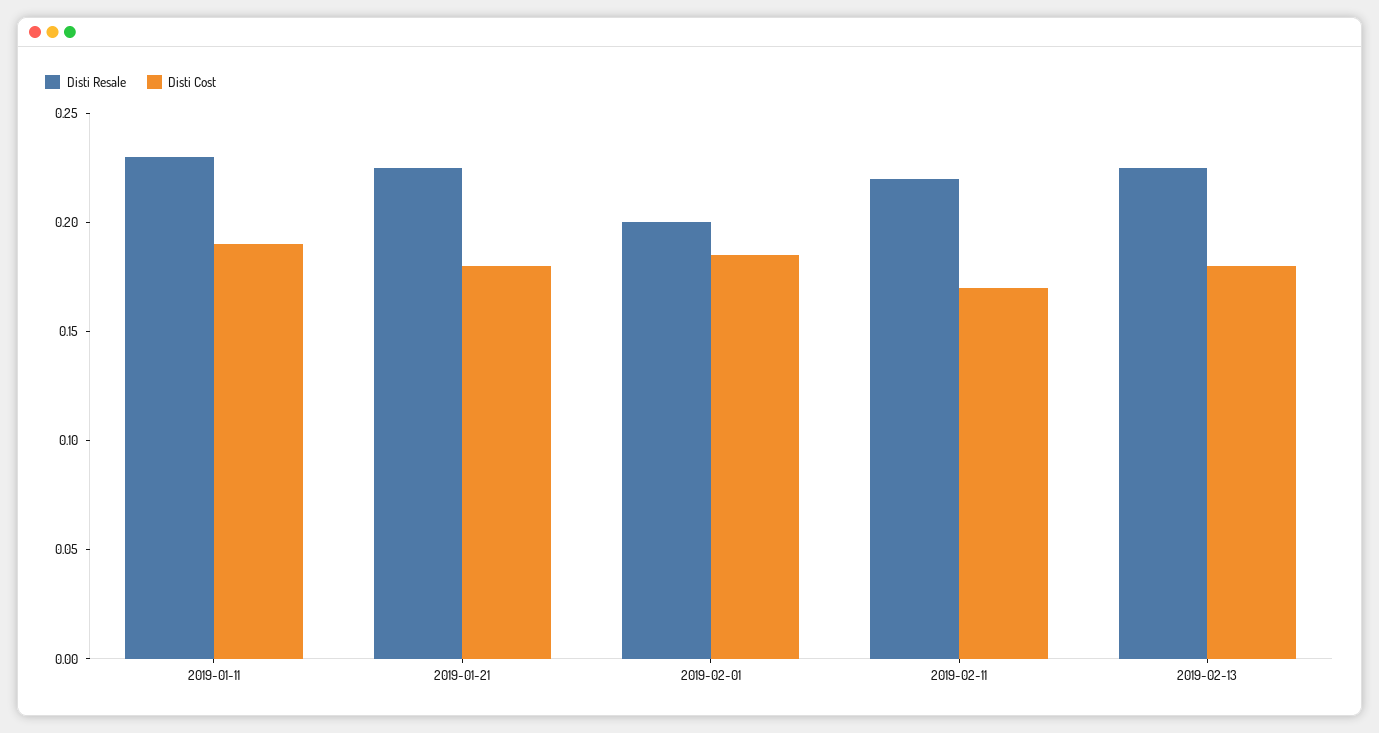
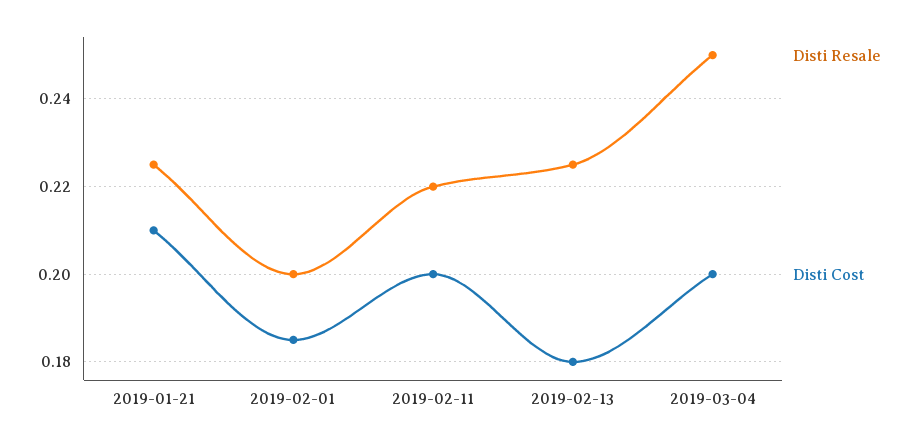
Disti Resale, 2019-01-11: 0.23 -> none
Disti Cost, 2019-01-11: 0.19 -> none
Disti Cost, 2019-01-21: 0.18 -> 0.21
Disti Cost, 2019-02-11: 0.17 -> 0.2
Disti Resale, 2019-03-04: none -> 0.25
Disti Cost, 2019-03-04: none -> 0.2

